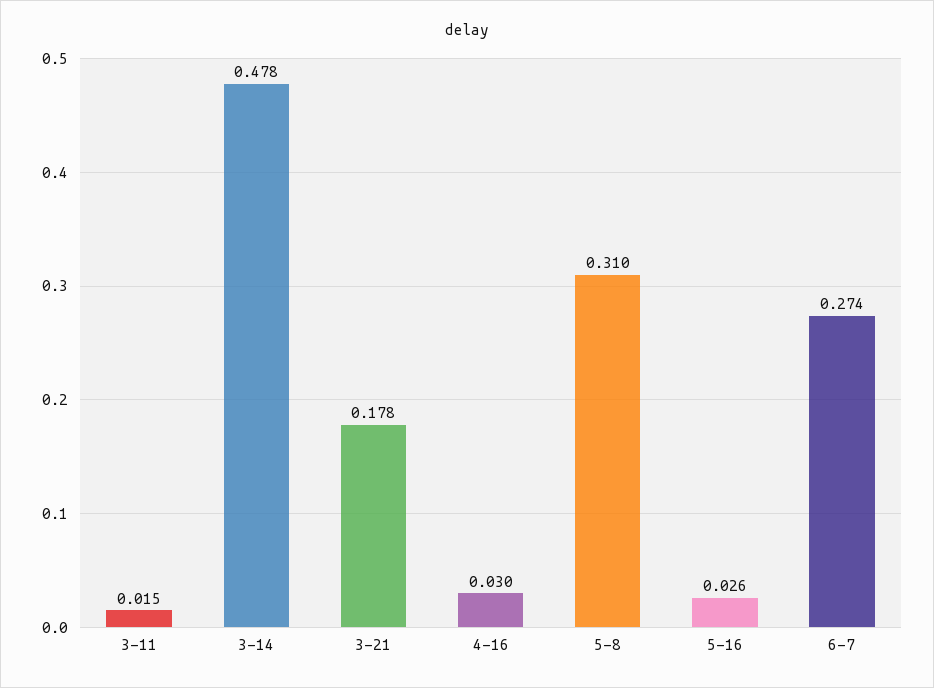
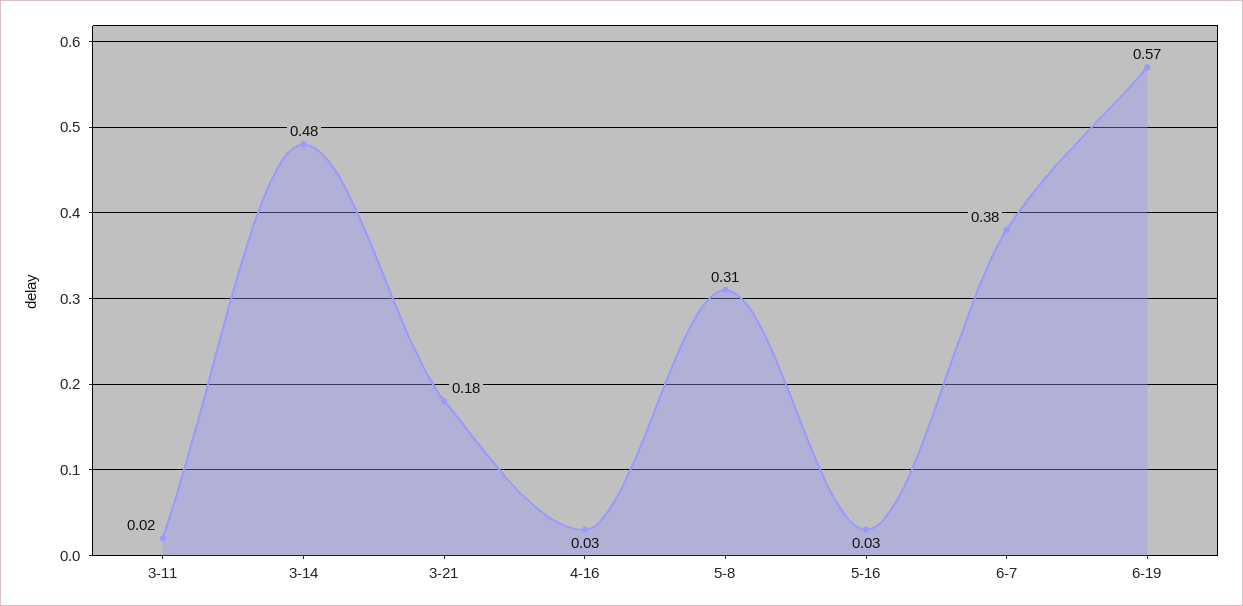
6-7: 0.274 -> 0.38
6-19: none -> 0.57

